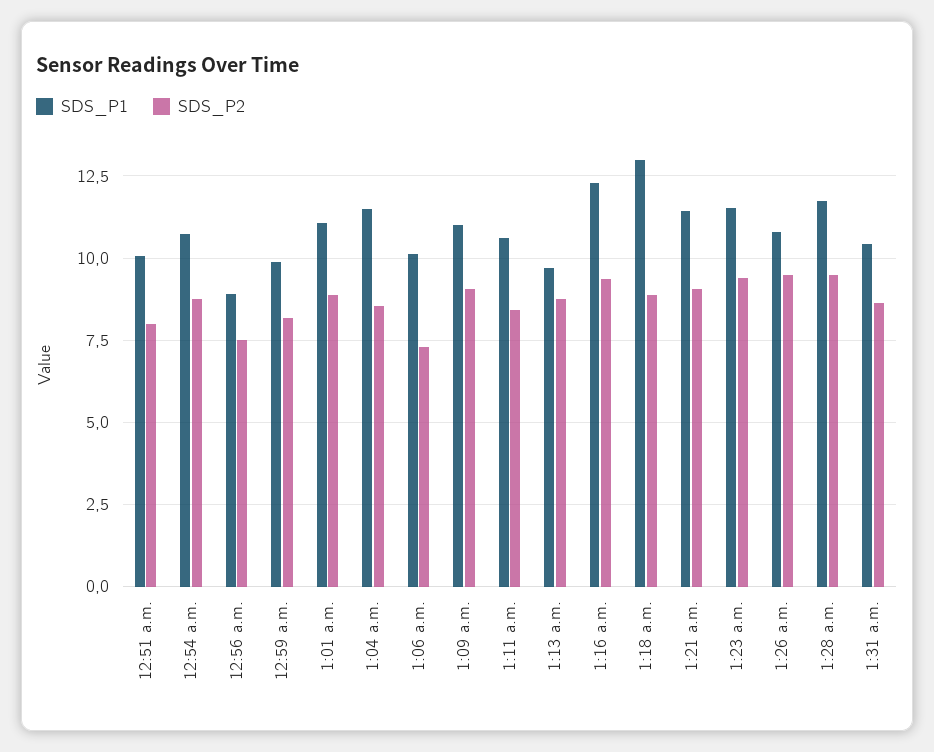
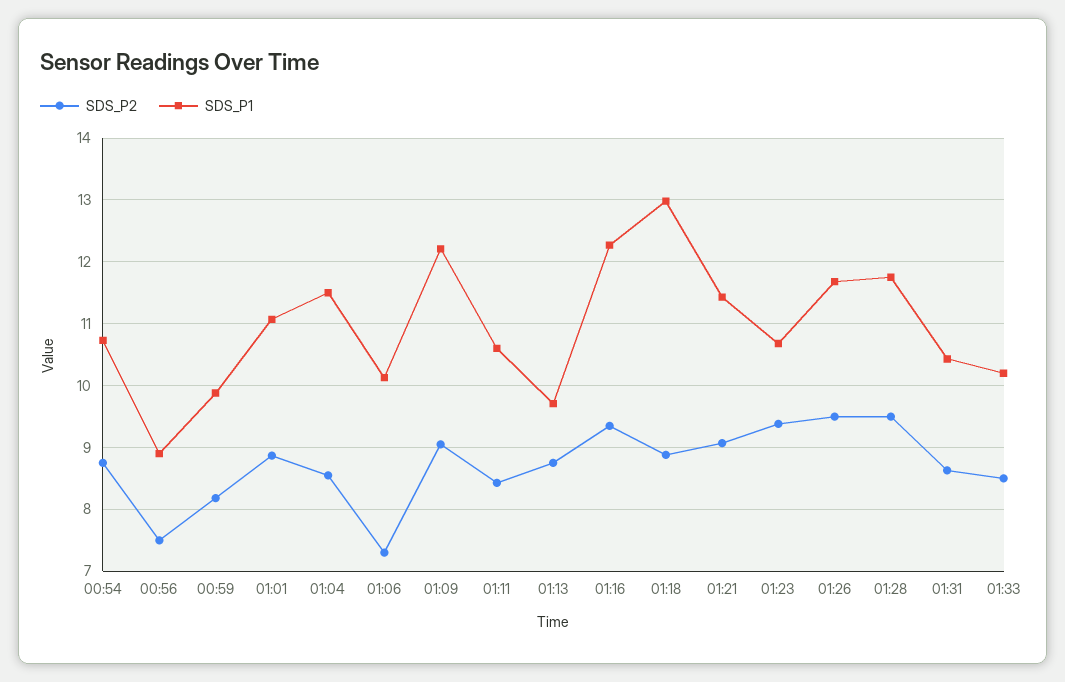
SDS_P1, 12:51 a.m.: 10 -> none
SDS_P2, 12:51 a.m.: 8 -> none
SDS_P1, 1:09 a.m.: 11 -> 12.2
SDS_P1, 1:23 a.m.: 11.5 -> 10.7
SDS_P1, 1:26 a.m.: 10.75 -> 11.7
SDS_P2, 01:33: none -> 8.5
SDS_P1, 01:33: none -> 10.2

